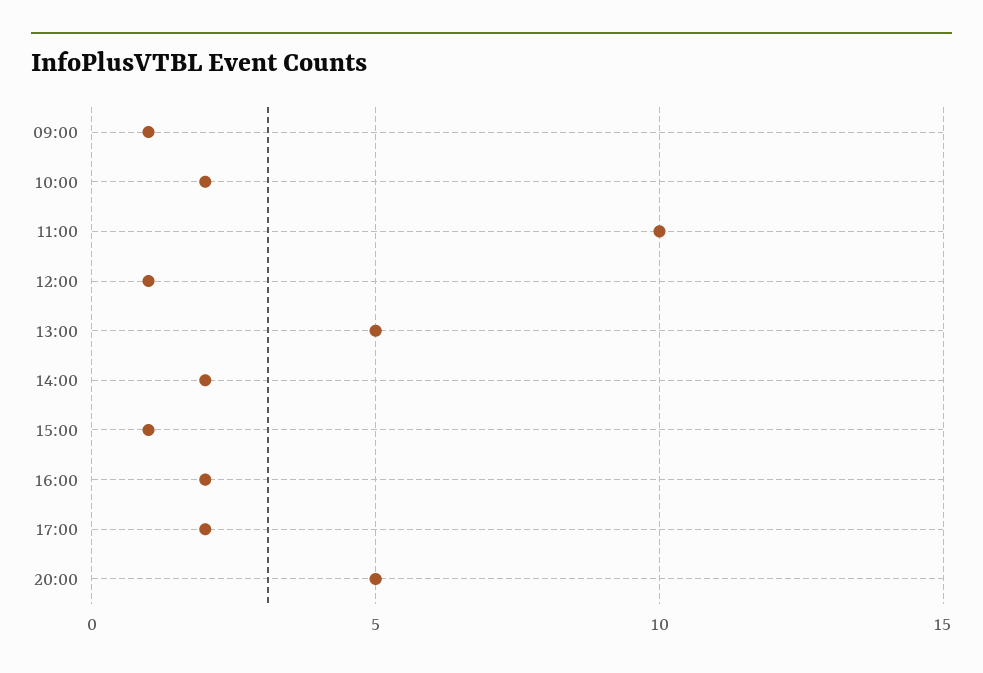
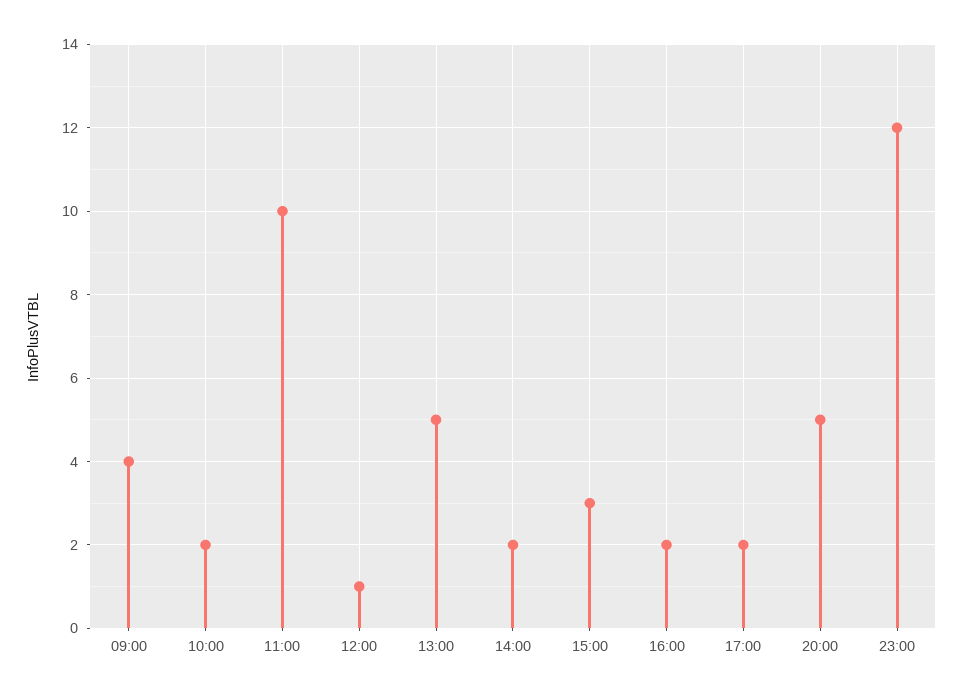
09:00: 1 -> 4
15:00: 1 -> 3
23:00: none -> 12

